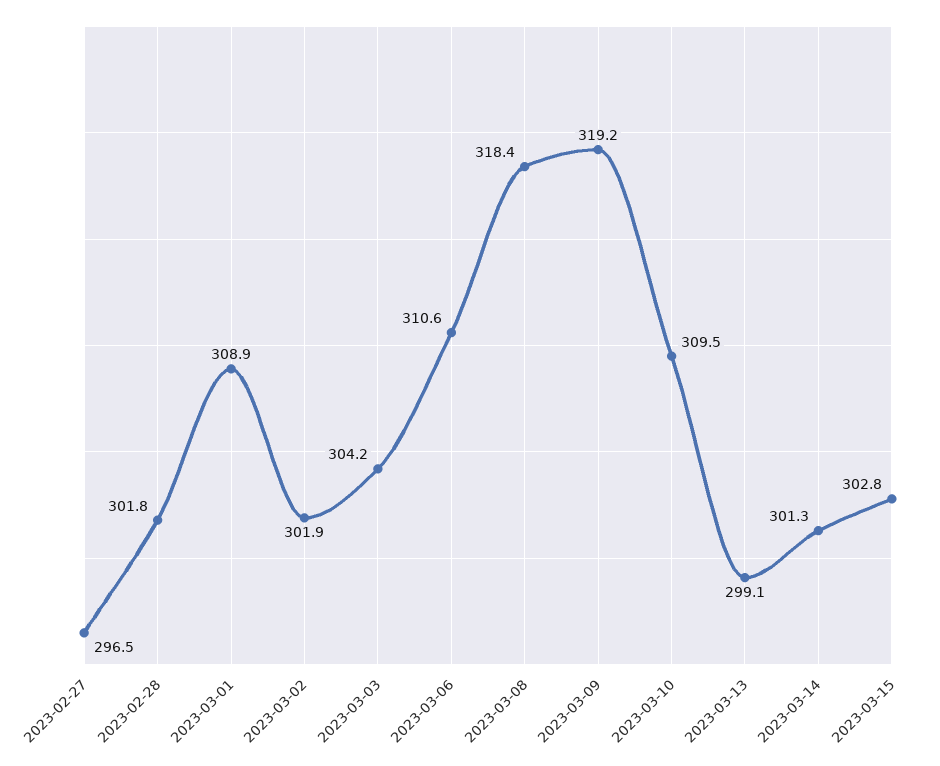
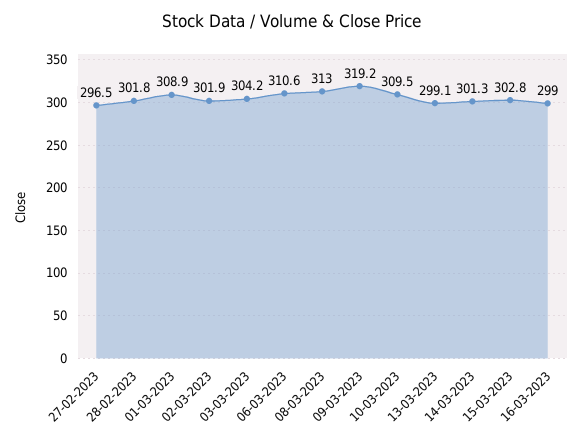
2023-03-08: 318.4 -> 313
16-03-2023: none -> 299

